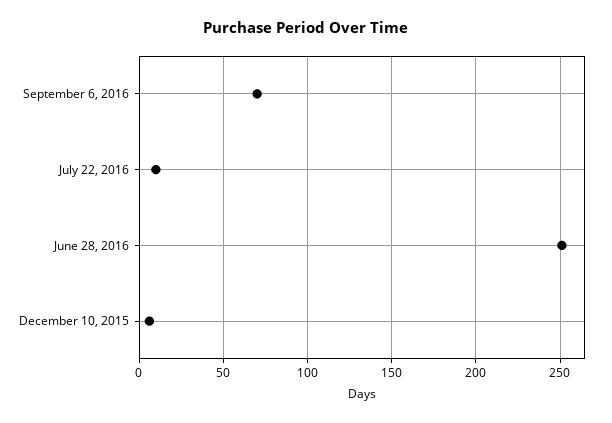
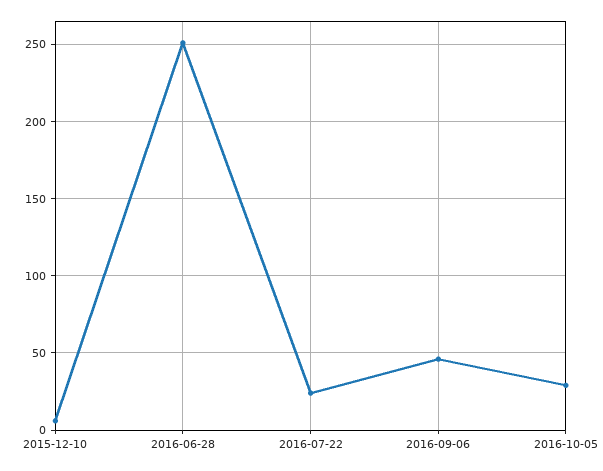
September 6, 2016: 70 -> 45
July 22, 2016: 10 -> 25
2016-10-05: none -> 30

